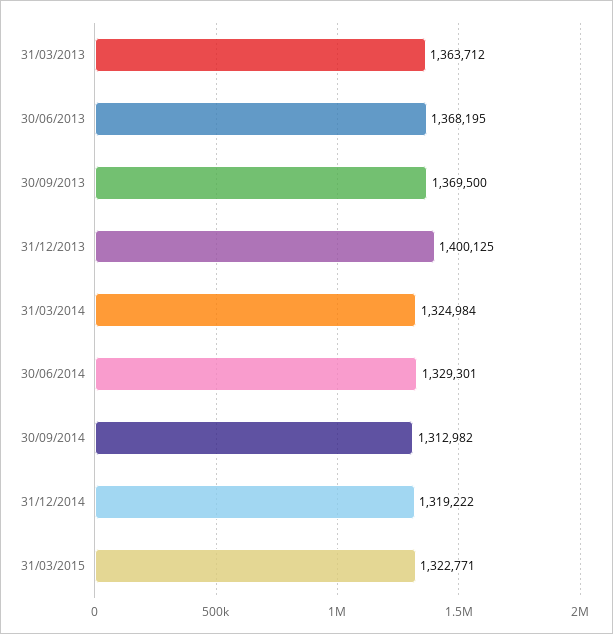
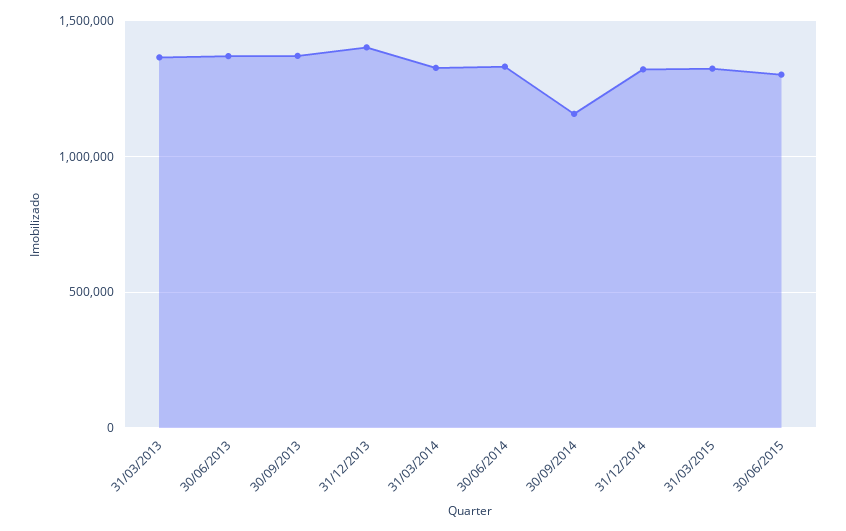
30/09/2014: 1312982 -> 1150000
30/06/2015: none -> 1300000

